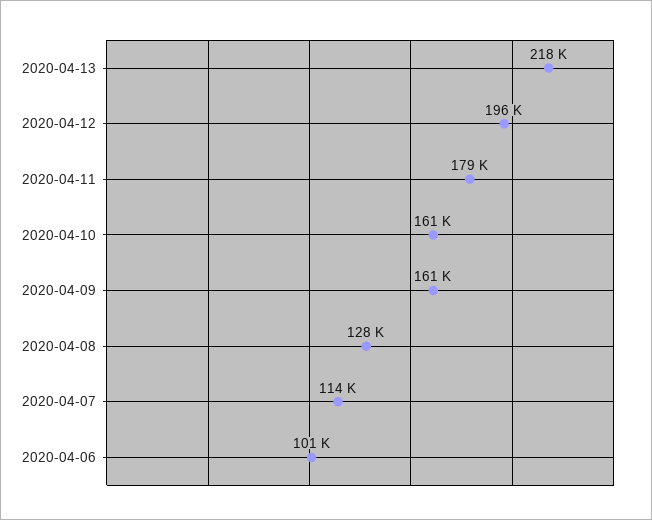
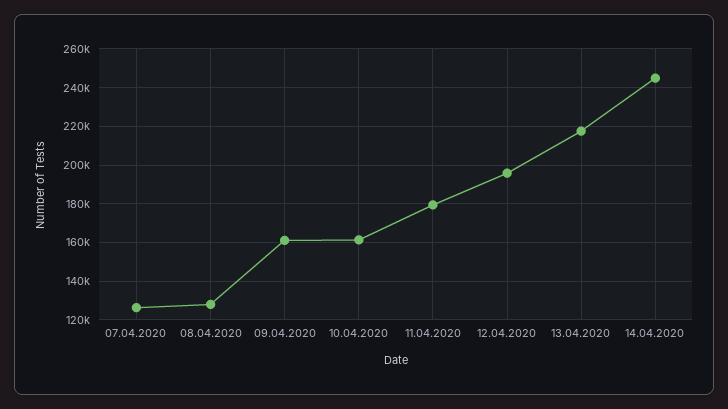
2020-04-07: 114000 -> 125000
2020-04-06: 101000 -> none
14.04.2020: none -> 245000

